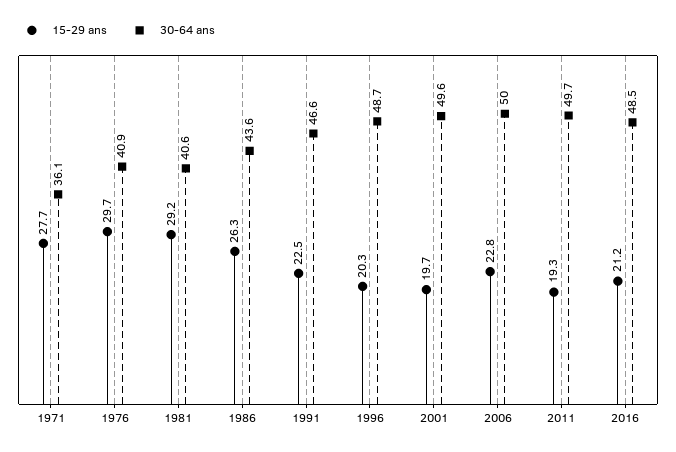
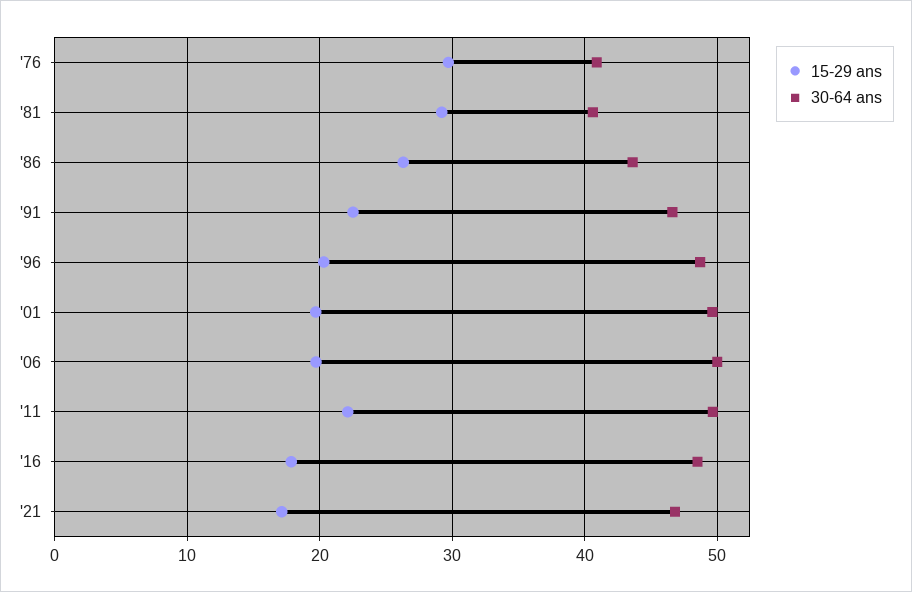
15-29 ans, 1971: 27.7 -> none
30-64 ans, 1971: 36.1 -> none
15-29 ans, 2006: 22.8 -> 20
15-29 ans, 2011: 19.3 -> 22
15-29 ans, 2016: 21.2 -> 18
15-29 ans, '21: none -> 17
30-64 ans, '21: none -> 47

